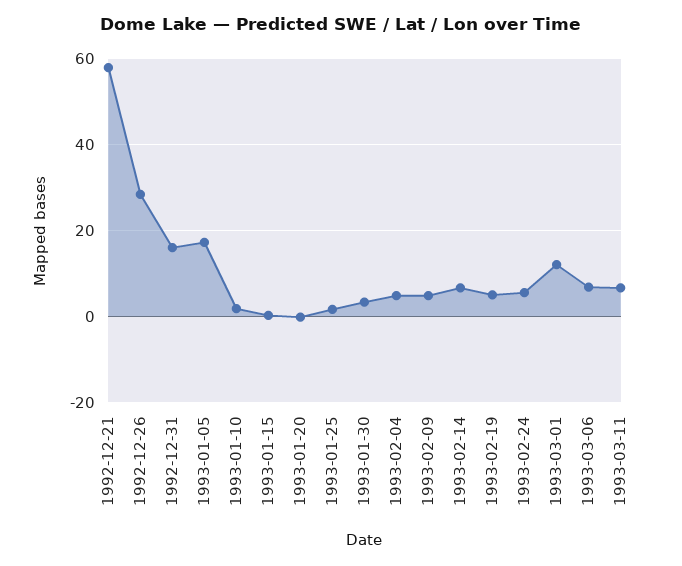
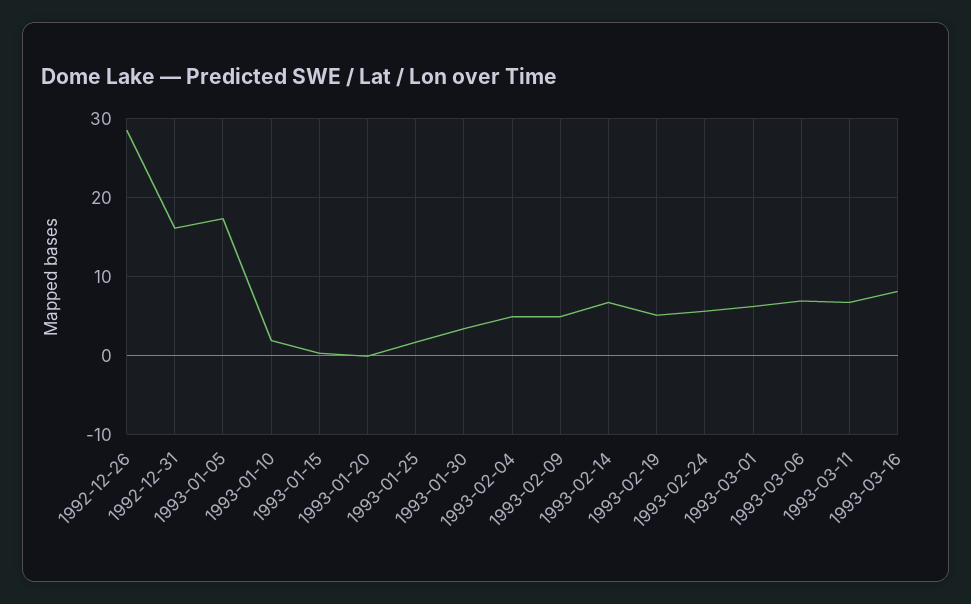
1992-12-21: 58 -> none
1993-03-01: 12 -> 6
1993-03-16: none -> 8

